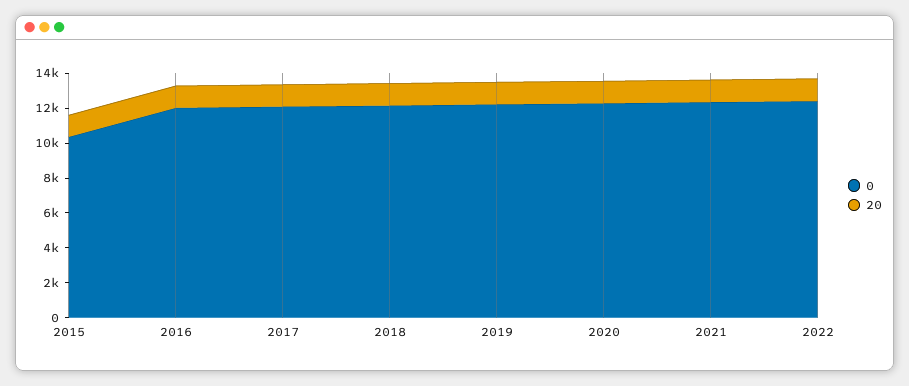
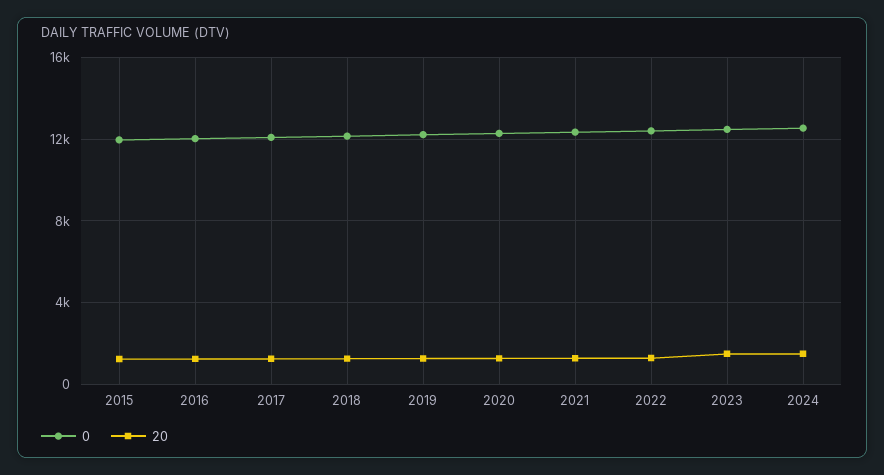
0, 2015: 10500 -> 12000
0, 2023: none -> 12500
20, 2023: none -> 1500
0, 2024: none -> 12500
20, 2024: none -> 1500

